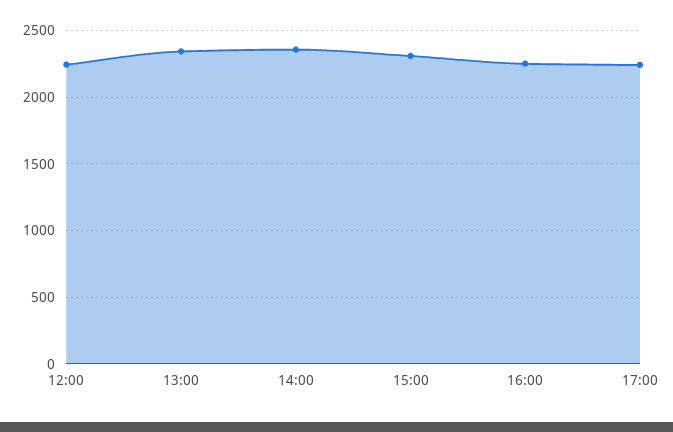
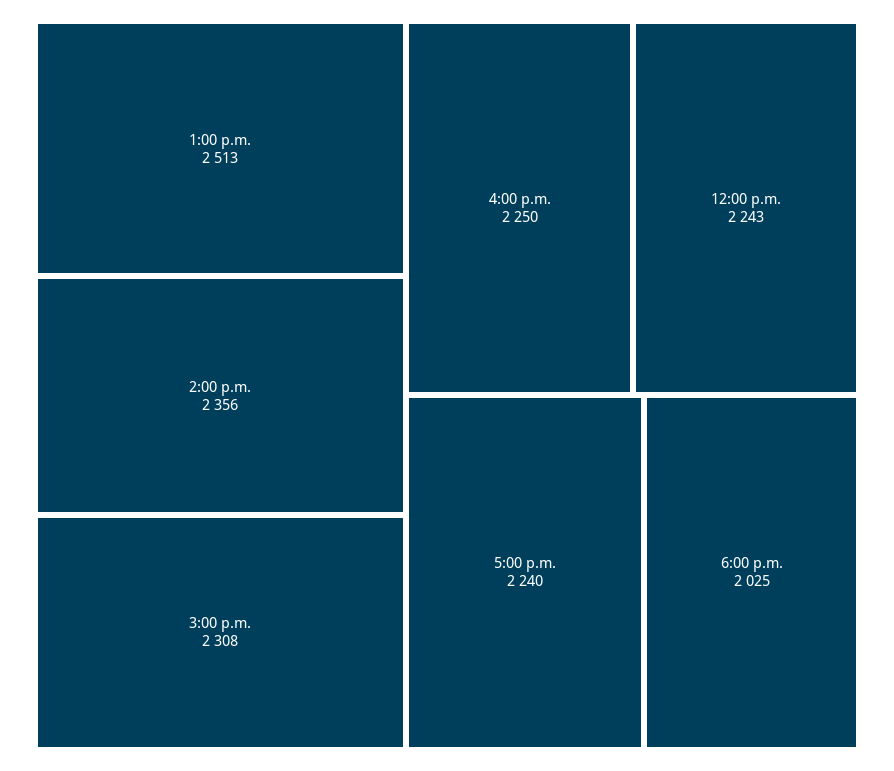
13:00: 2350 -> 2513
6:00 p.m.: none -> 2025

